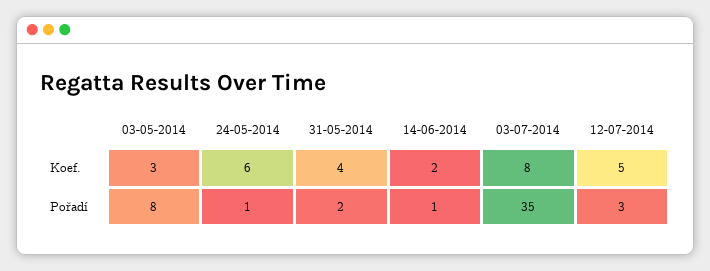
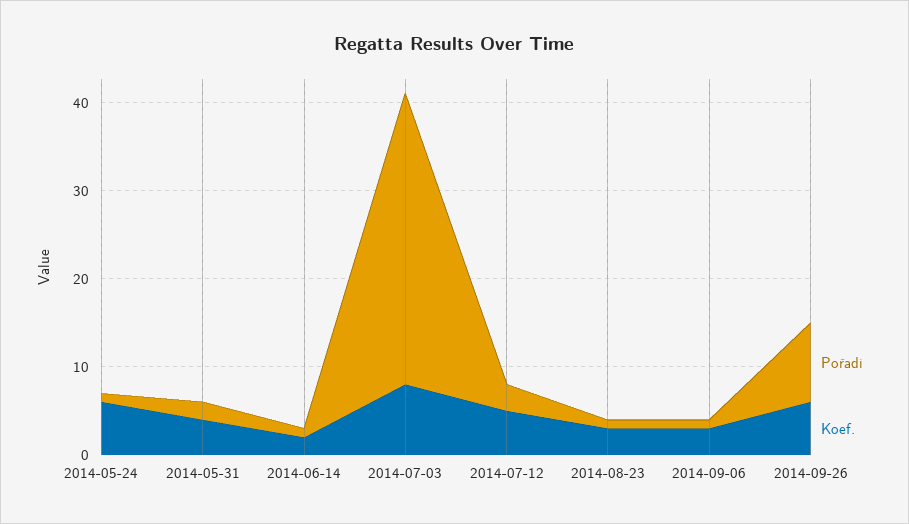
Koef., 03-05-2014: 3 -> none
Pořadí, 03-05-2014: 8 -> none
Pořadí, 03-07-2014: 35 -> 33
Pořadí, 2014-08-23: none -> 1
Koef., 2014-08-23: none -> 3
Pořadí, 2014-09-06: none -> 1
Koef., 2014-09-06: none -> 3
Pořadí, 2014-09-26: none -> 9
Koef., 2014-09-26: none -> 6

